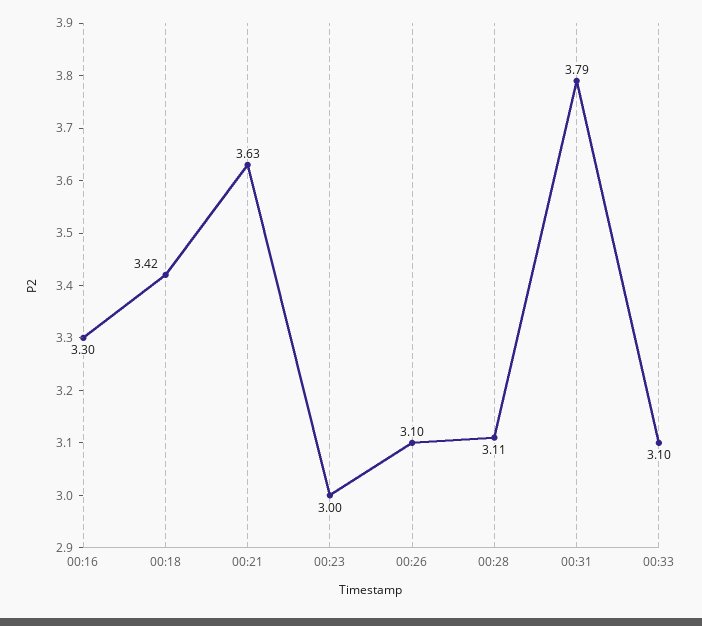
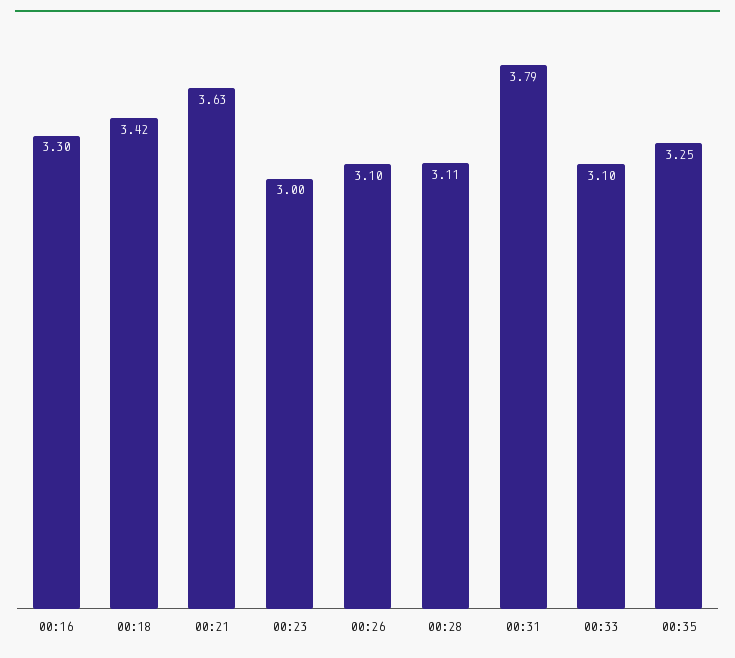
00:35: none -> 3.25

